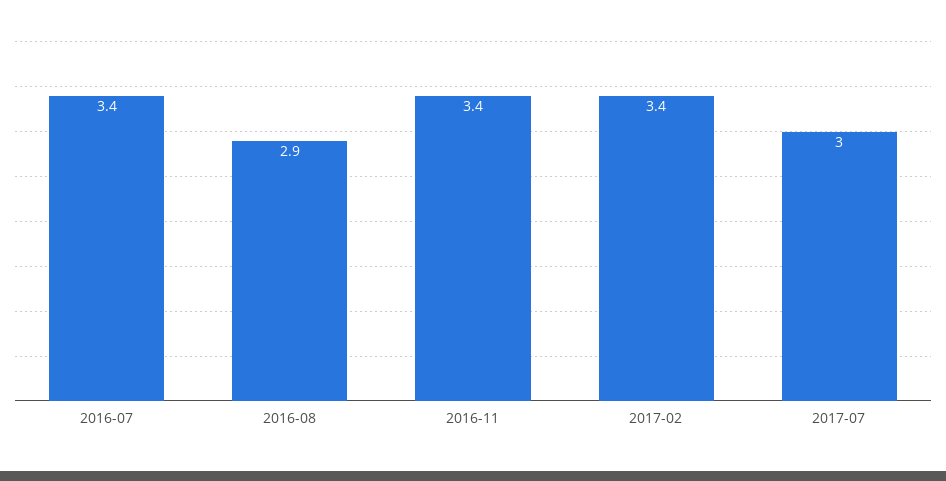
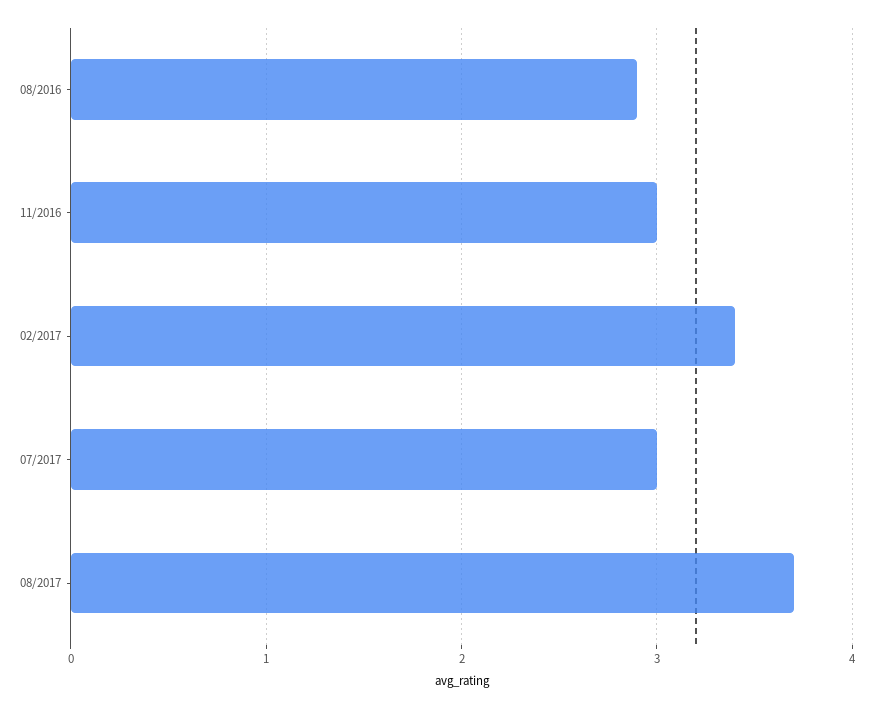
2016-07: 3.4 -> none
2016-11: 3.4 -> 3
08/2017: none -> 3.7

